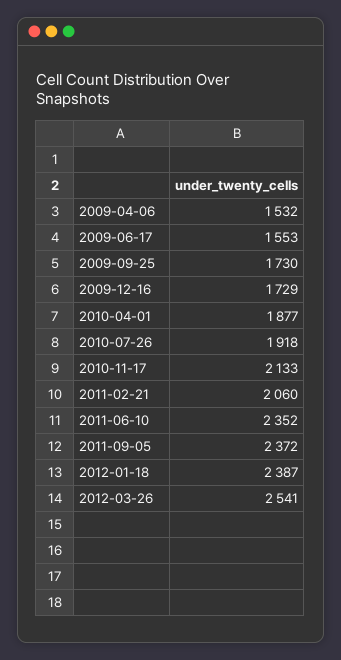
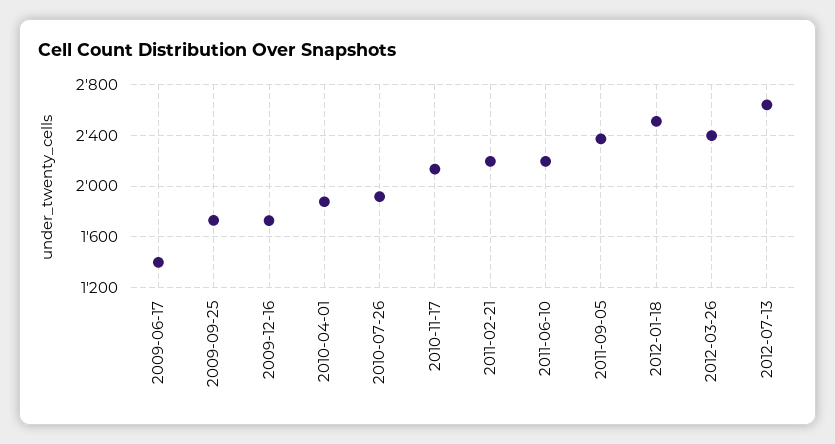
2009-04-06: 1532 -> none
2009-06-17: 1553 -> 1400
2011-02-21: 2060 -> 2200
2011-06-10: 2352 -> 2200
2012-01-18: 2387 -> 2500
2012-03-26: 2541 -> 2400
2012-07-13: none -> 2650

